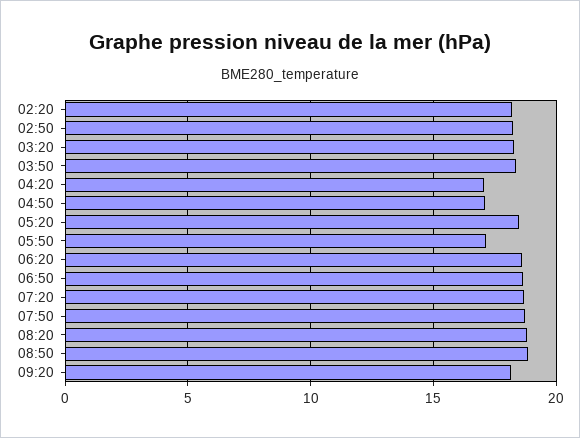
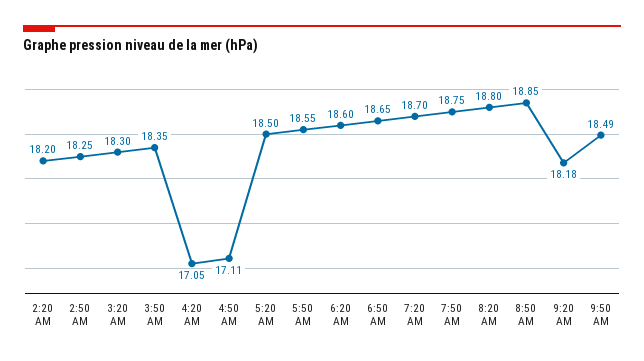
05:50: 17 -> 18.55
9:50 AM: none -> 18.49

